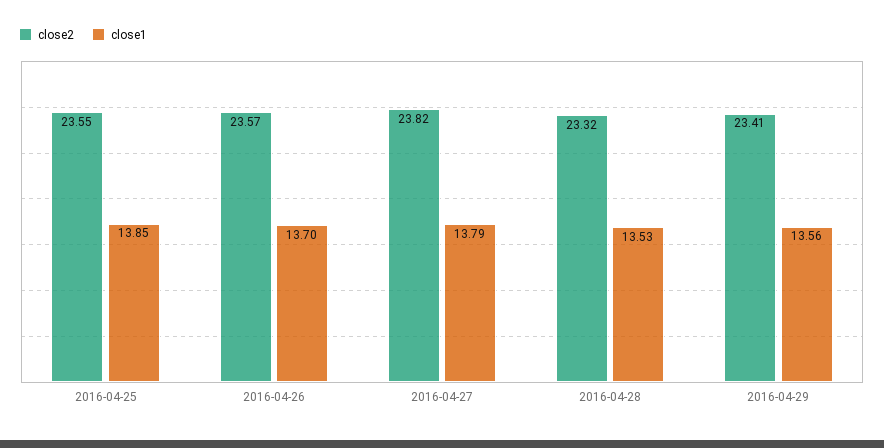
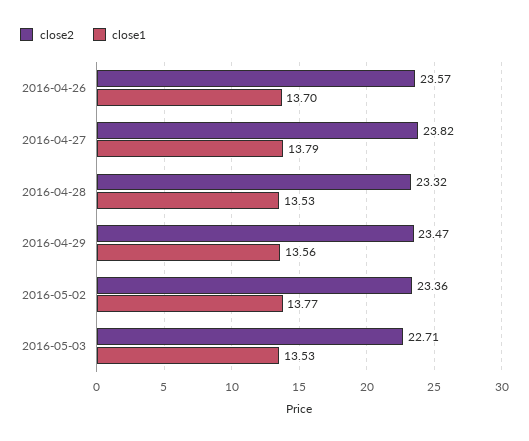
close2, 2016-04-25: 23.55 -> none
close1, 2016-04-25: 13.85 -> none
close2, 2016-04-29: 23.41 -> 23.47
close2, 2016-05-02: none -> 23.36
close1, 2016-05-02: none -> 13.77
close2, 2016-05-03: none -> 22.71
close1, 2016-05-03: none -> 13.53

